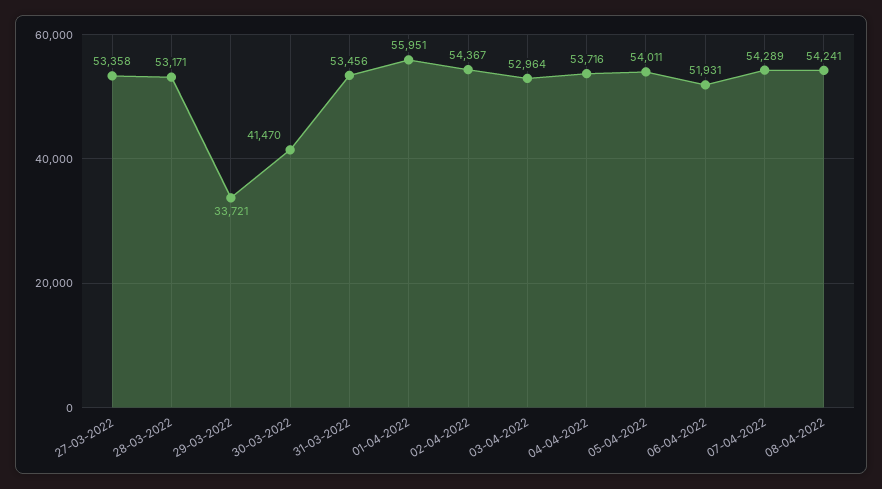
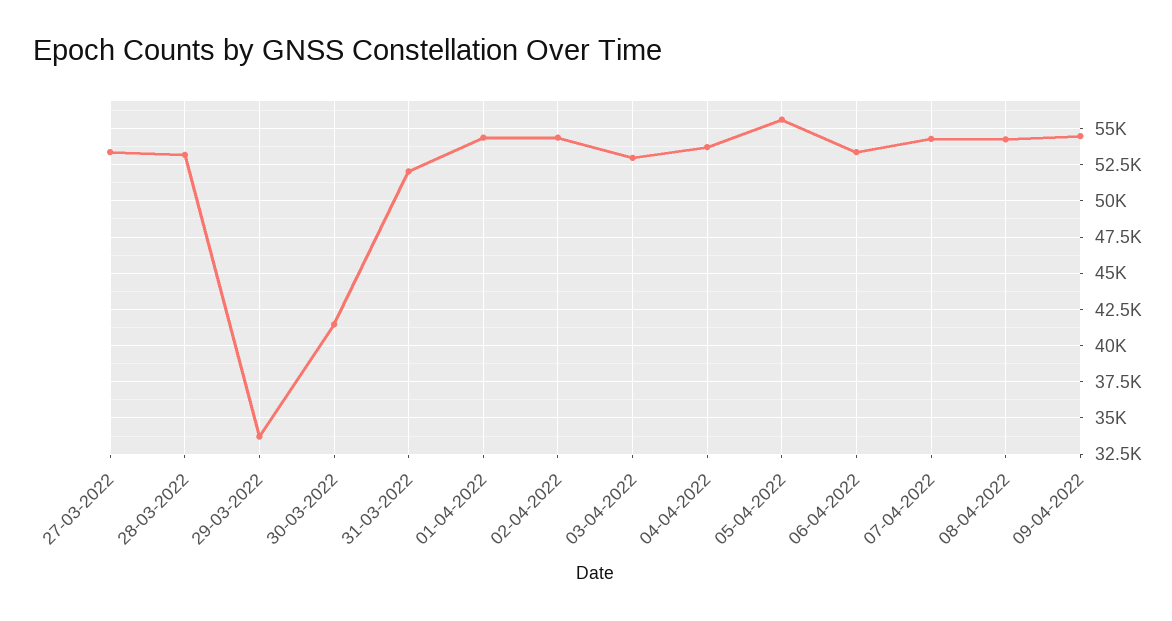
31-03-2022: 53456 -> 52000
01-04-2022: 55951 -> 54500
05-04-2022: 54011 -> 55500
06-04-2022: 51931 -> 53500
09-04-2022: none -> 54500

